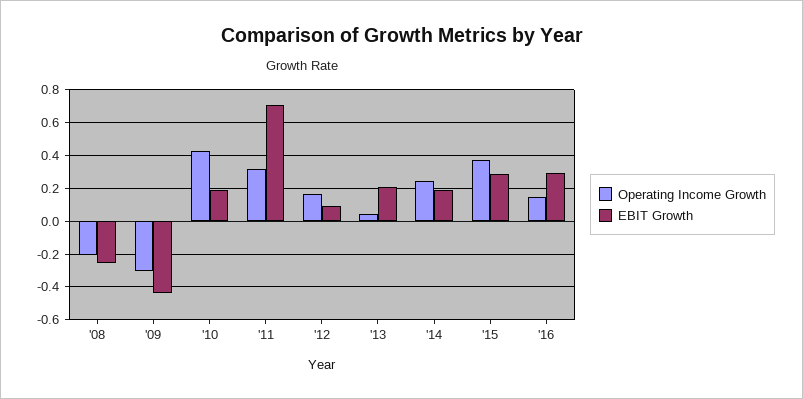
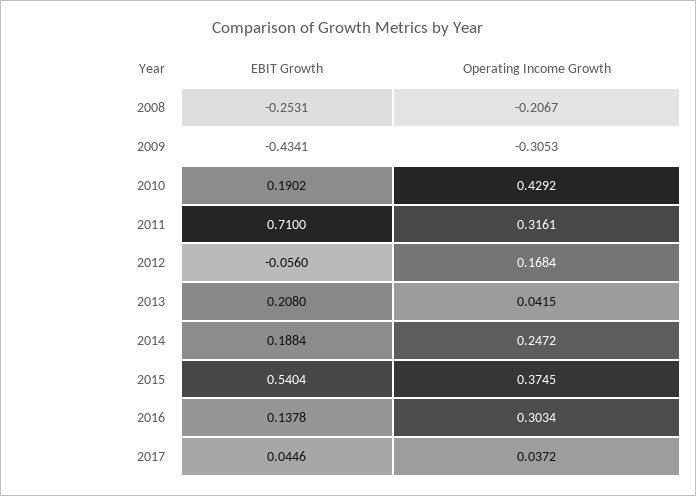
EBIT Growth, '12: 0.1 -> -0.056
EBIT Growth, '15: 0.3 -> 0.5404
Operating Income Growth, '16: 0.15 -> 0.3034
EBIT Growth, '16: 0.3 -> 0.1378
EBIT Growth, 2017: none -> 0.0446
Operating Income Growth, 2017: none -> 0.0372

